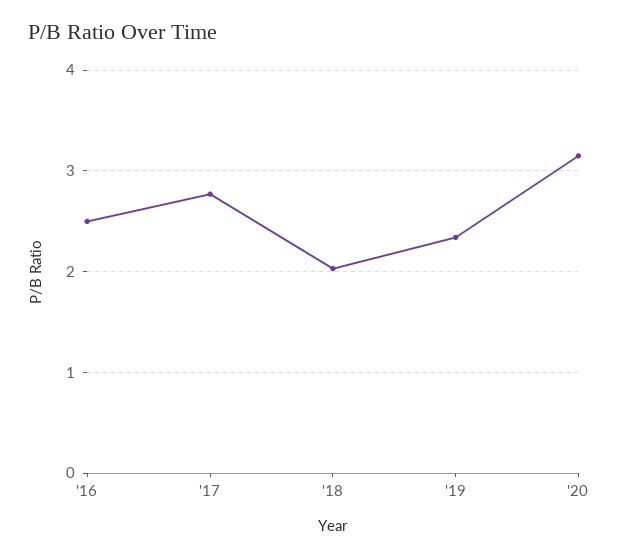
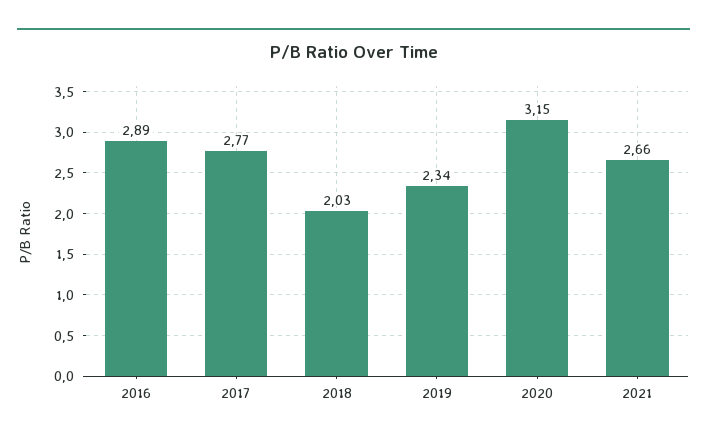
'16: 2.5 -> 2.89
2021: none -> 2.66

